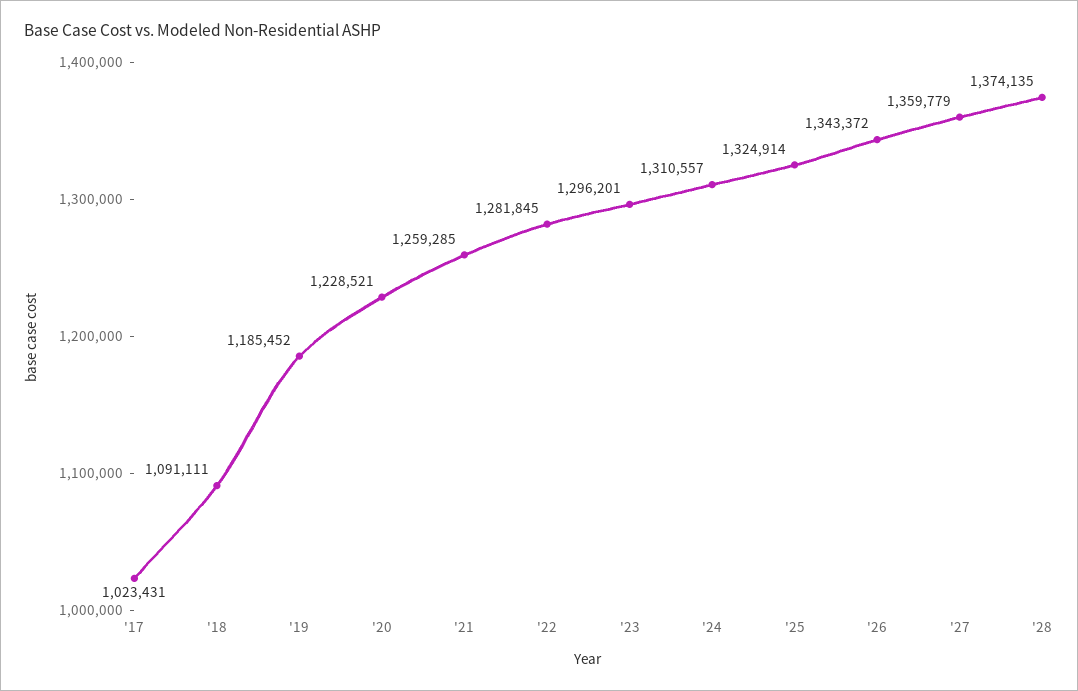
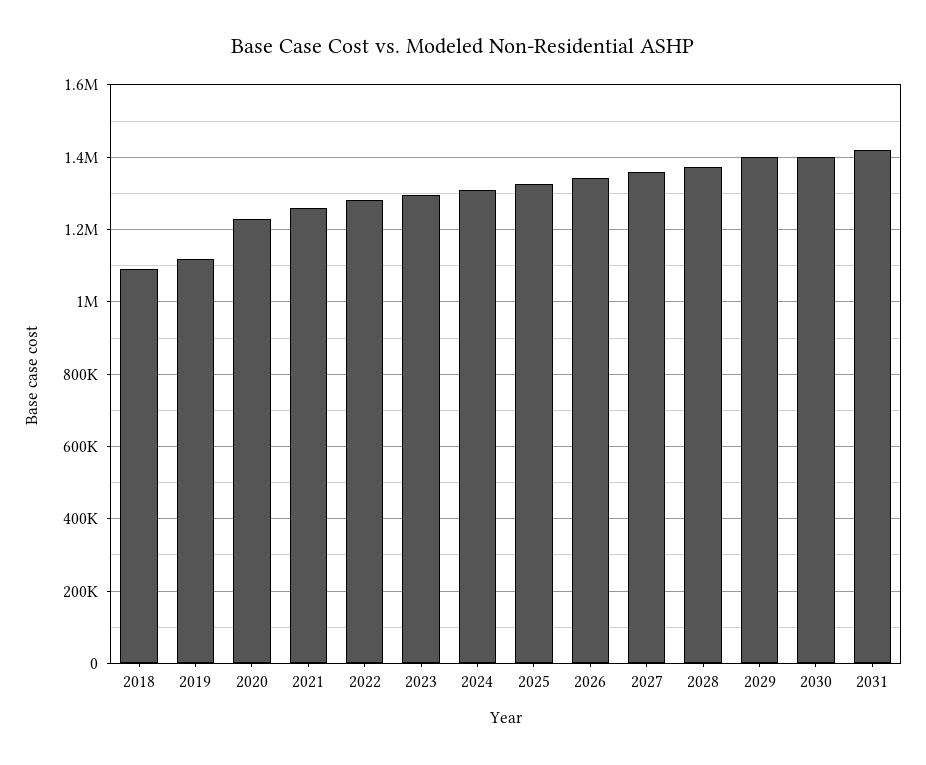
'17: 1023431 -> none
'19: 1185452 -> 1120000
2029: none -> 1400000
2030: none -> 1400000
2031: none -> 1420000

